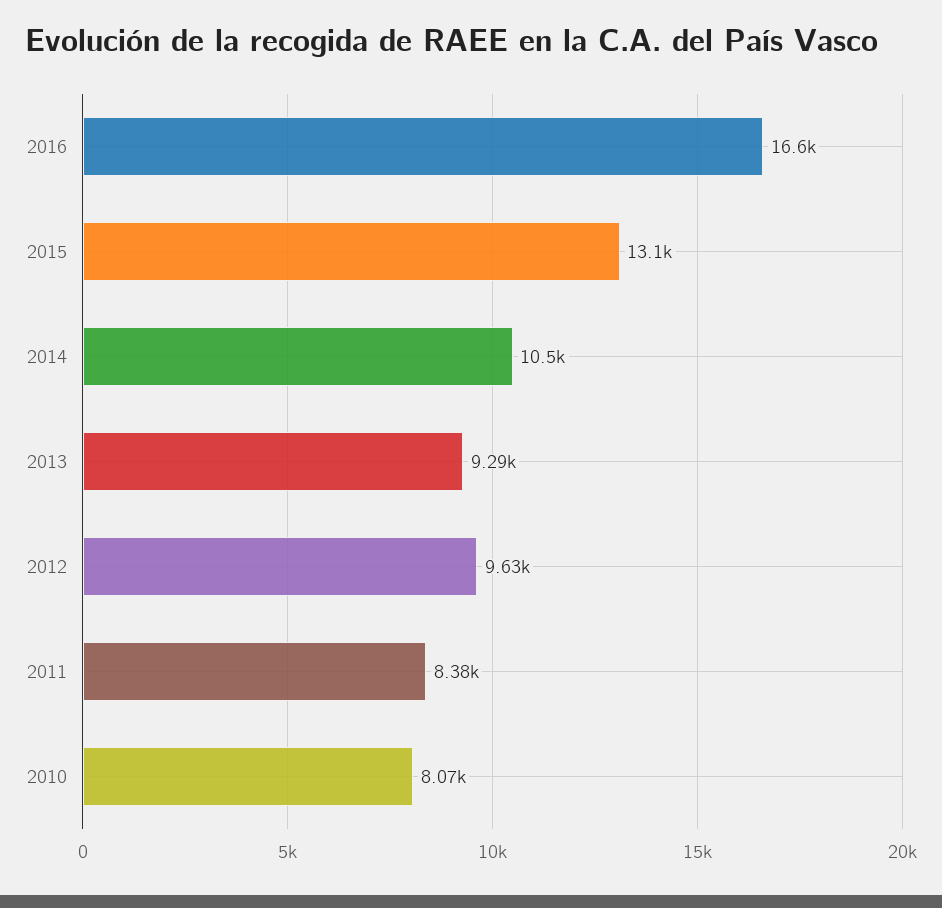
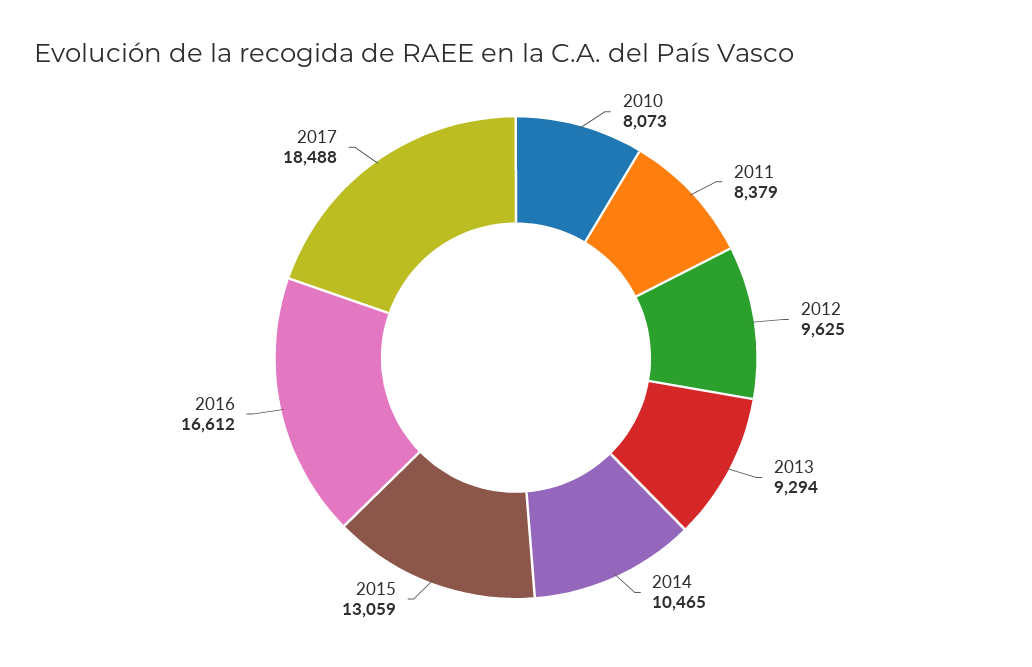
2017: none -> 18488

